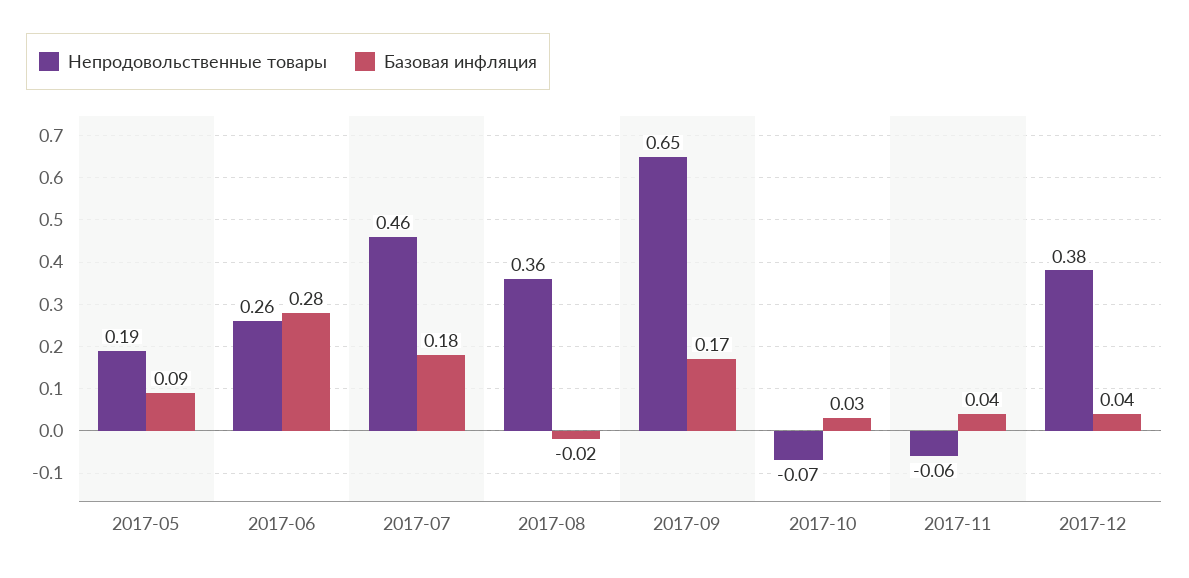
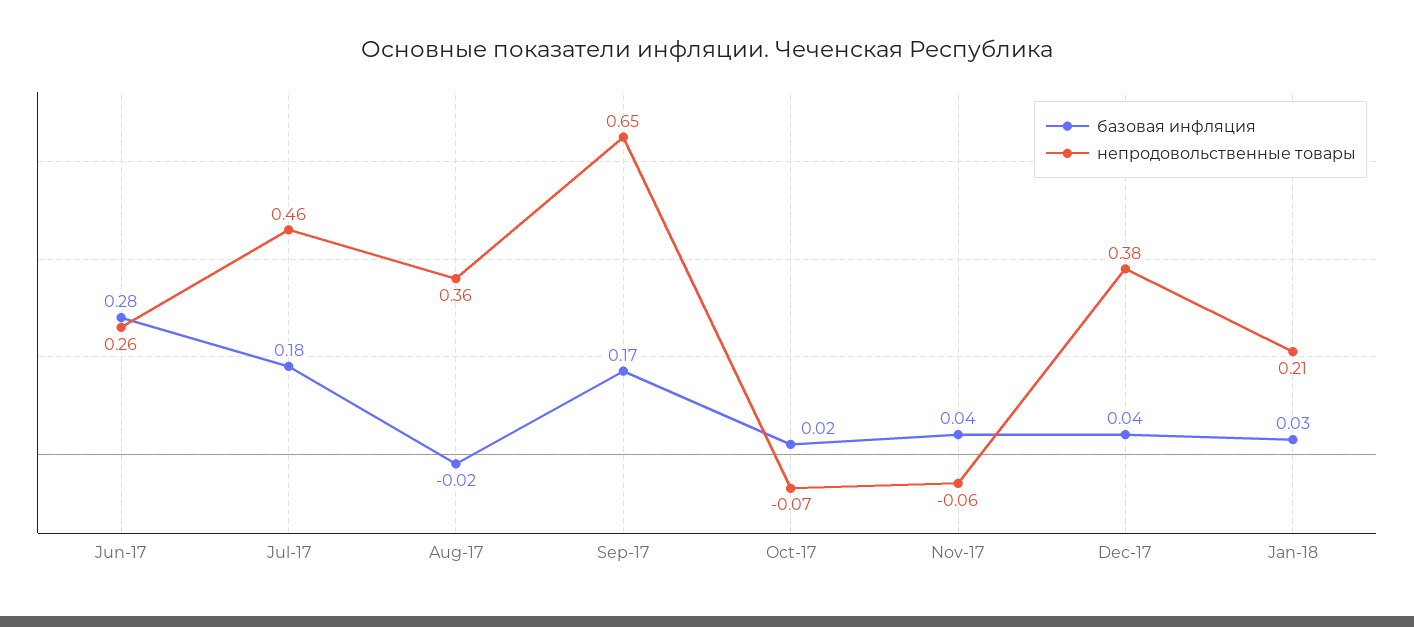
Непродовольственные товары, 2017-05: 0.19 -> none
Базовая инфляция, 2017-05: 0.09 -> none
Базовая инфляция, 2017-10: 0.03 -> 0.02
Базовая инфляция, Jan-18: none -> 0.03
Непродовольственные товары, Jan-18: none -> 0.21

